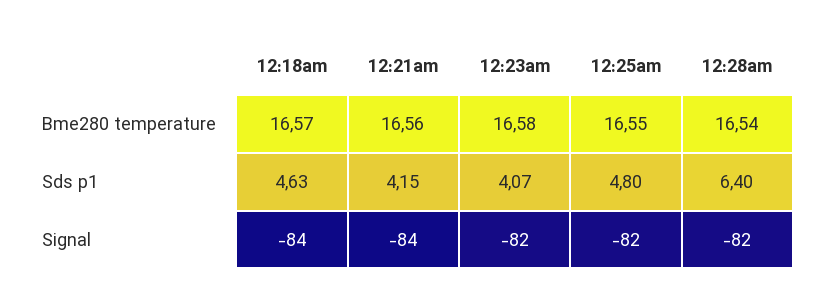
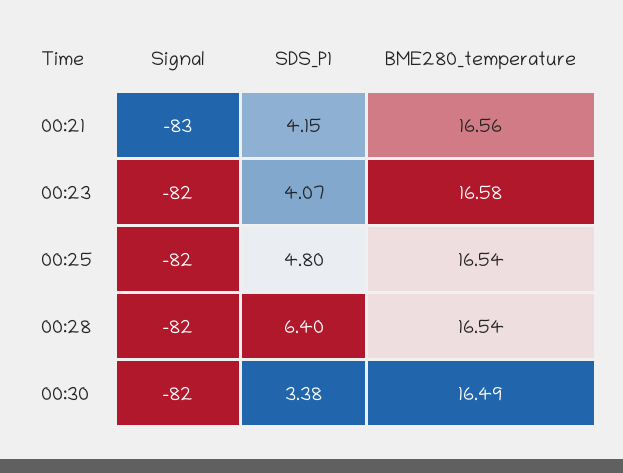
12:18am, Bme280 temperature: 16.57 -> none
12:25am, Bme280 temperature: 16.55 -> 16.54
12:18am, Sds p1: 4.63 -> none
12:18am, Signal: -84 -> none
12:21am, Signal: -84 -> -83
00:30, Signal: none -> -82
00:30, Sds p1: none -> 3.38
00:30, Bme280 temperature: none -> 16.49

